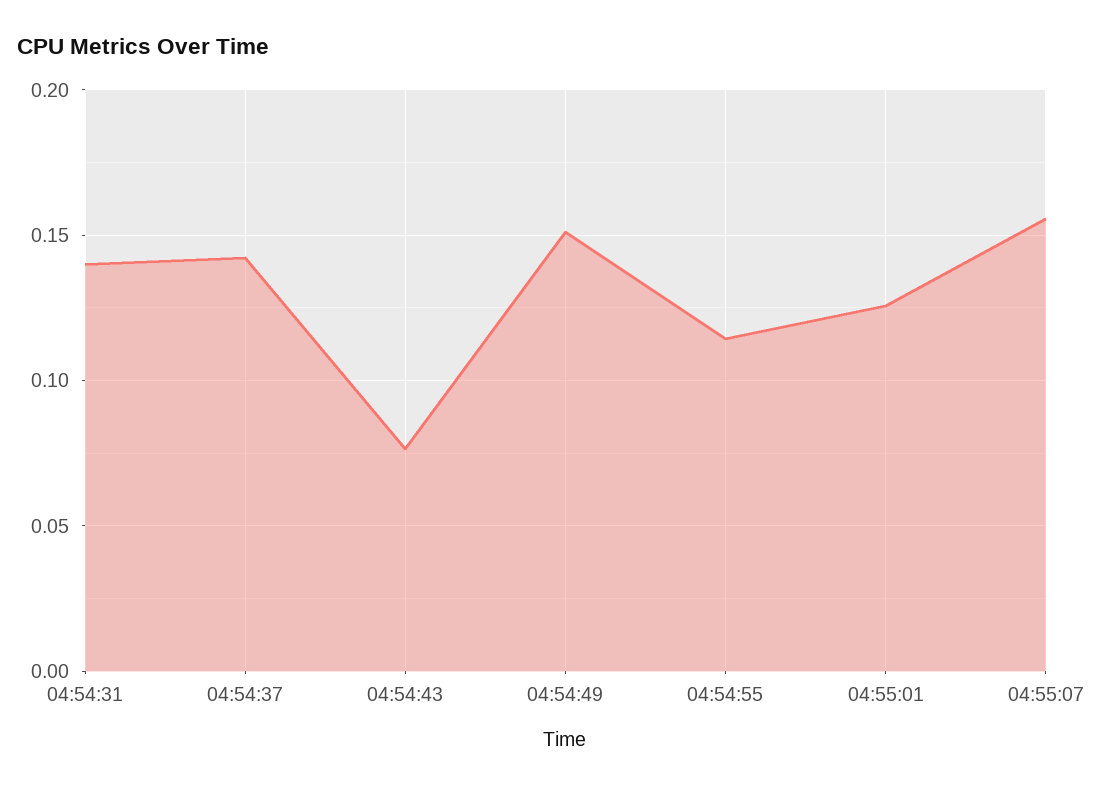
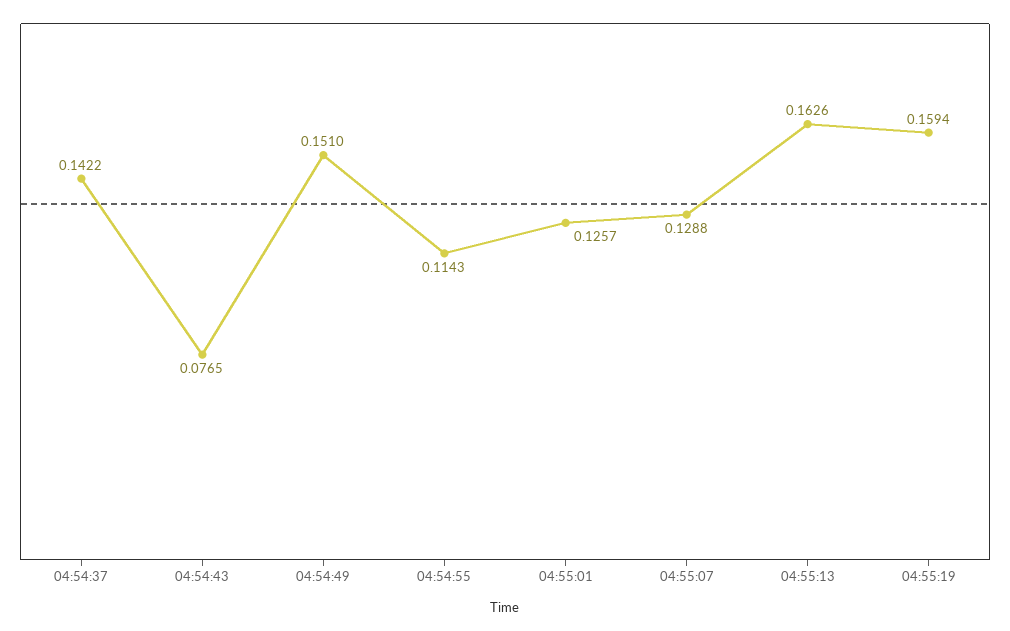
04:54:31: 0.14 -> none
04:55:07: 0.155 -> 0.1288
04:55:13: none -> 0.1626
04:55:19: none -> 0.1594

